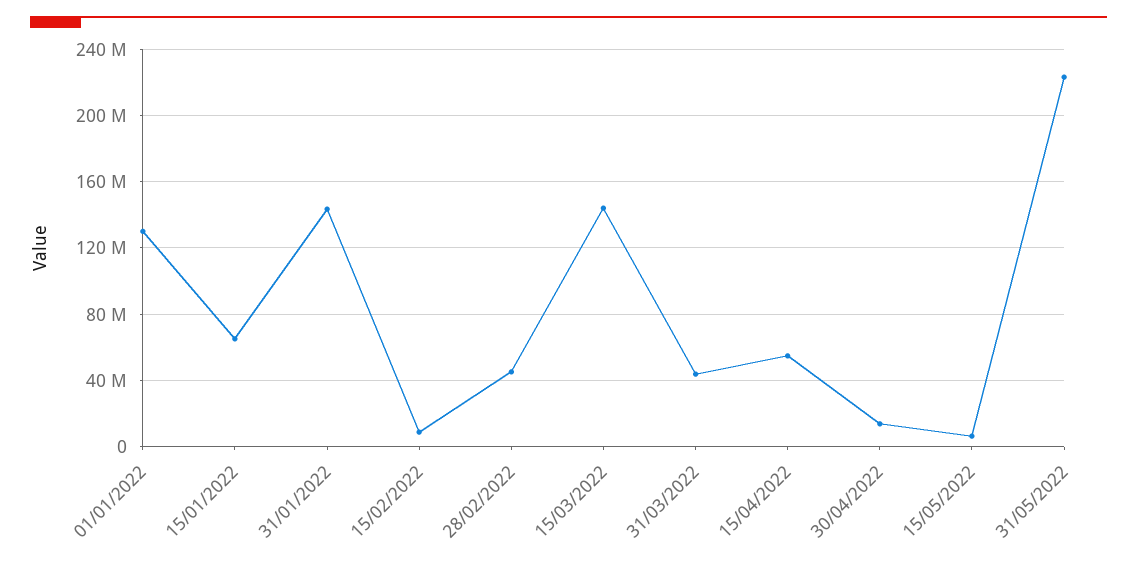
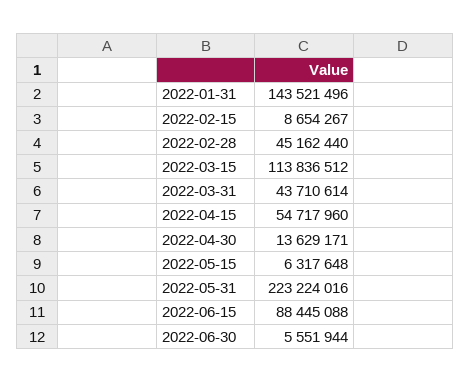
01/01/2022: 130000000 -> none
15/01/2022: 65000000 -> none
15/03/2022: 145000000 -> 113836512
2022-06-15: none -> 88445088
2022-06-30: none -> 5551944

